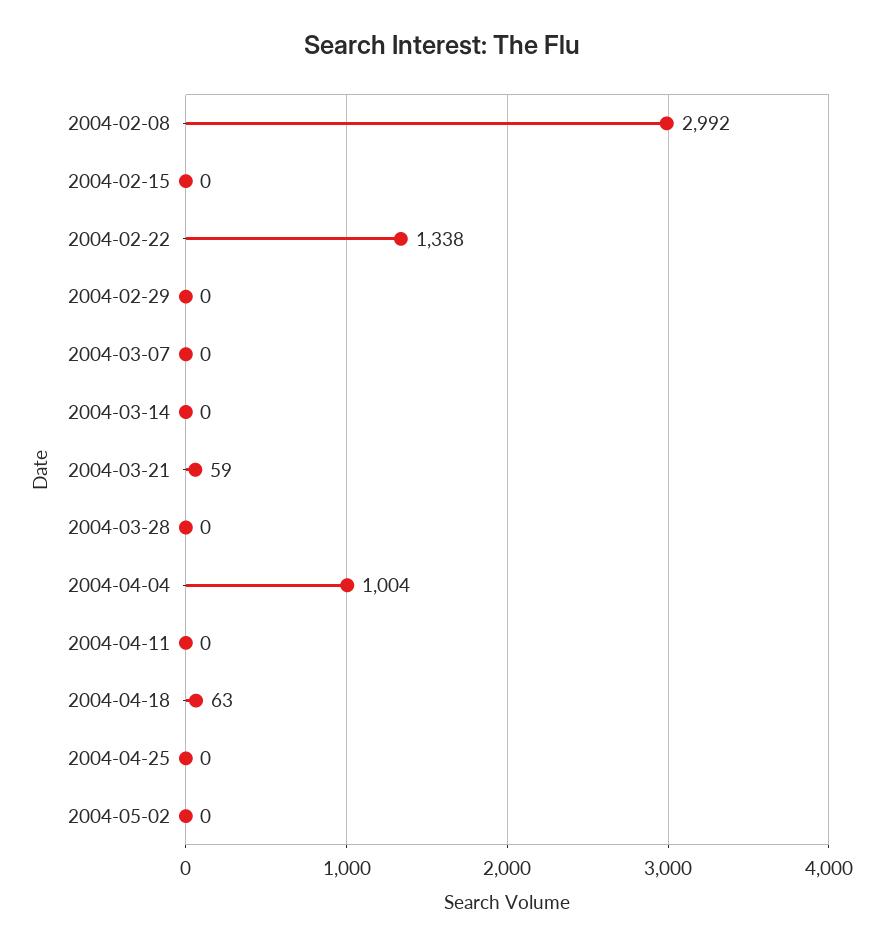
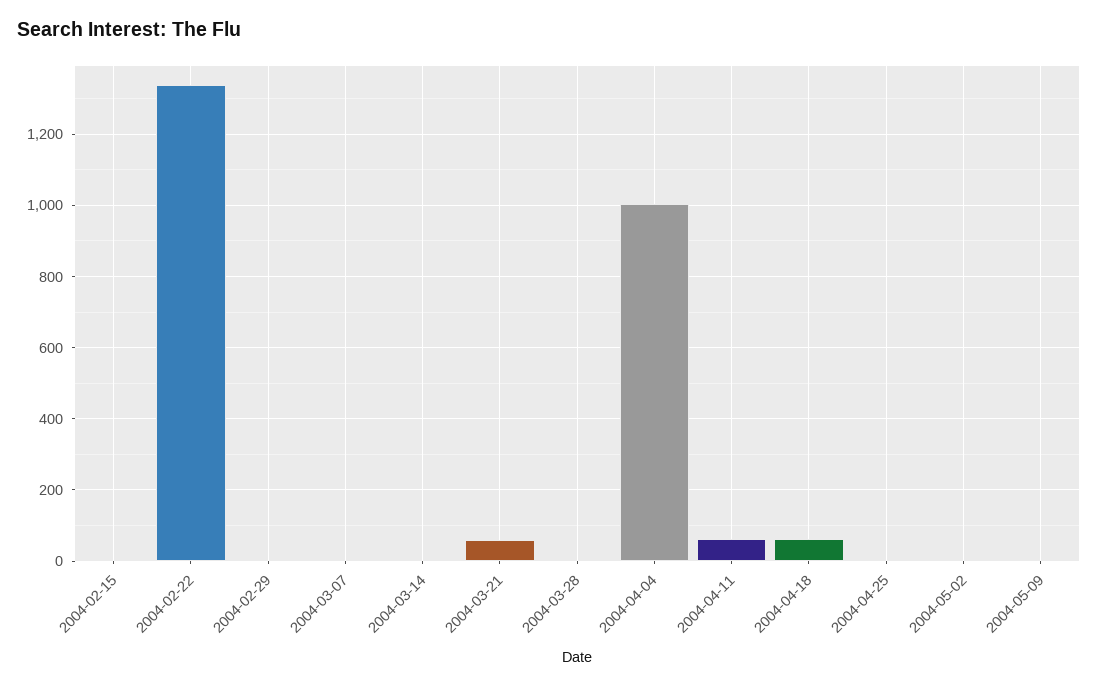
2004-02-08: 2992 -> none
2004-04-11: 0 -> 60
2004-05-09: none -> 0

